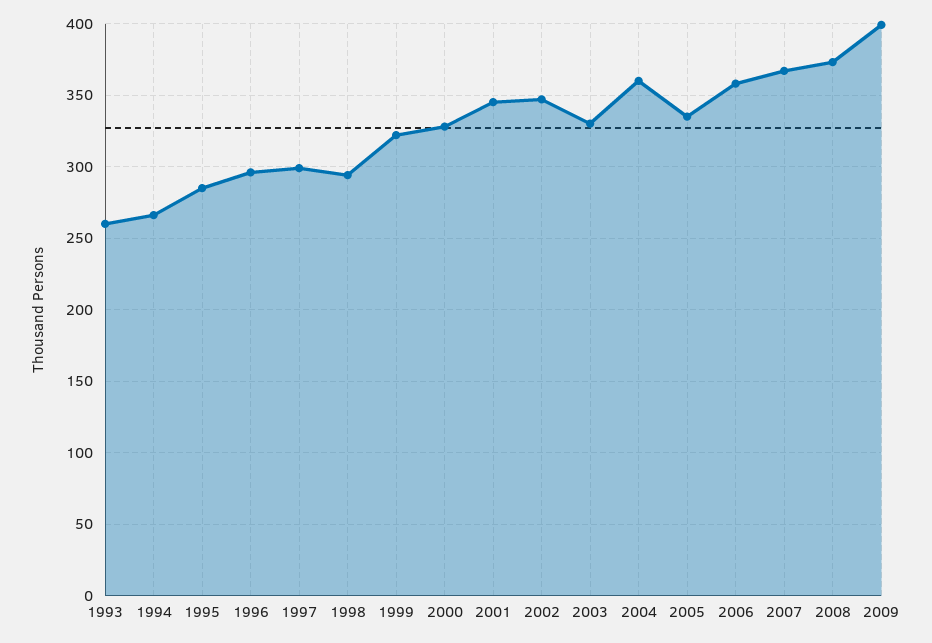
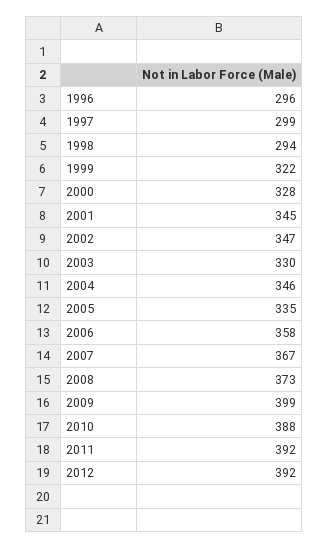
1993: 260 -> none
1994: 265 -> none
1995: 285 -> none
2004: 360 -> 346
2010: none -> 388
2011: none -> 392
2012: none -> 392

